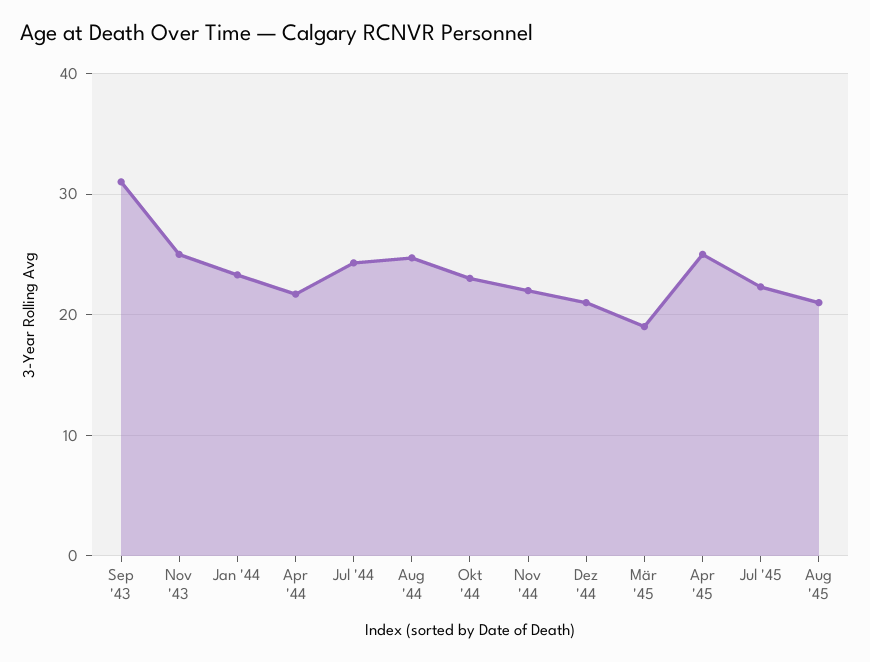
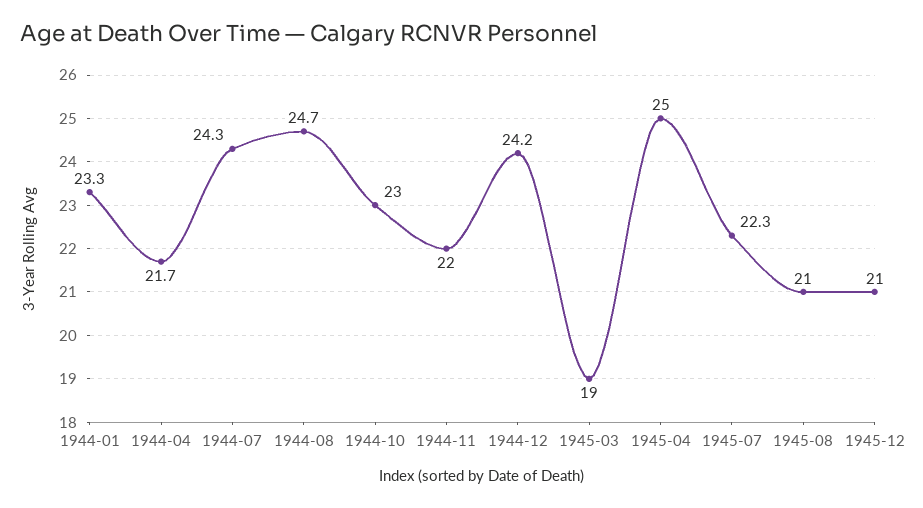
Sep '43: 31 -> none
Nov '43: 25 -> none
Dez '44: 21 -> 24.2
1945-12: none -> 21

